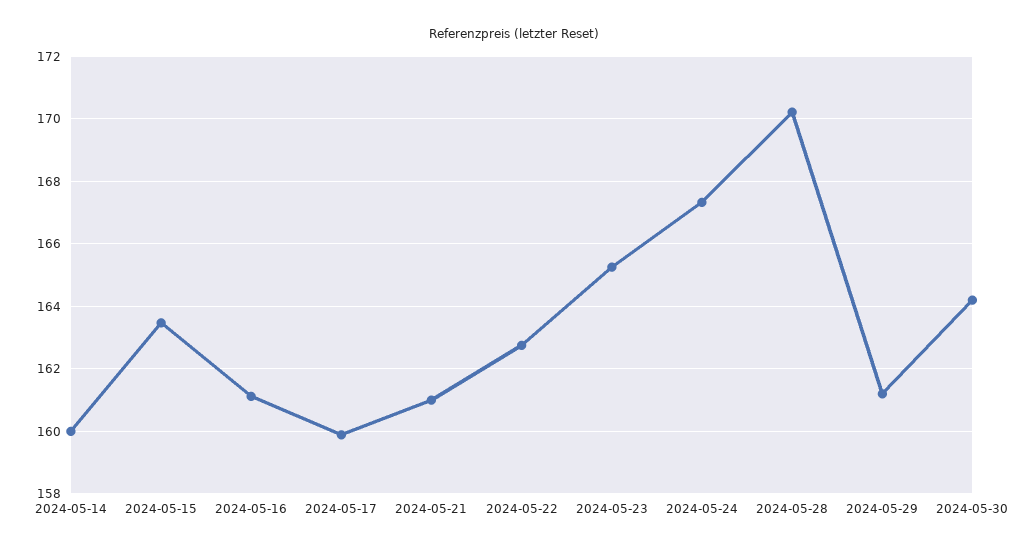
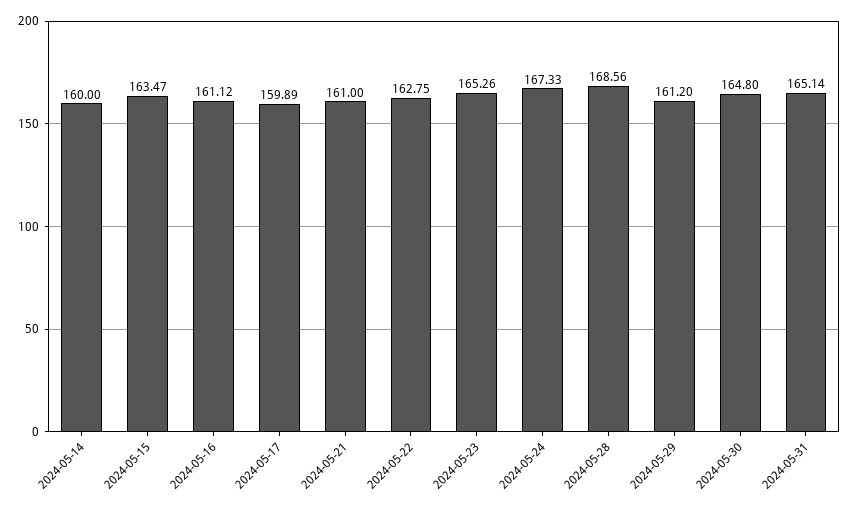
2024-05-28: 170.2 -> 168.56
2024-05-30: 164.2 -> 164.8
2024-05-31: none -> 165.14

